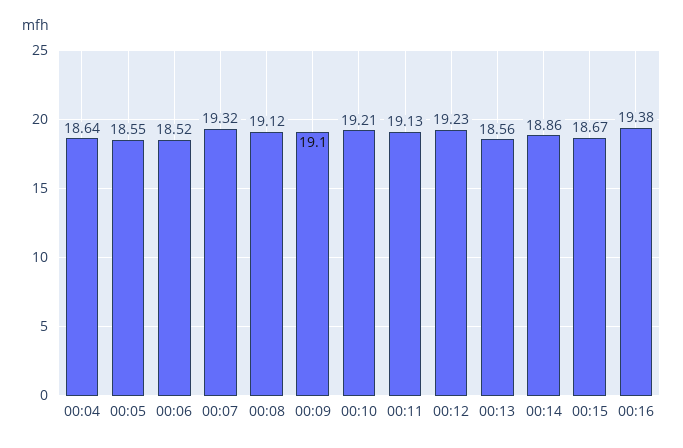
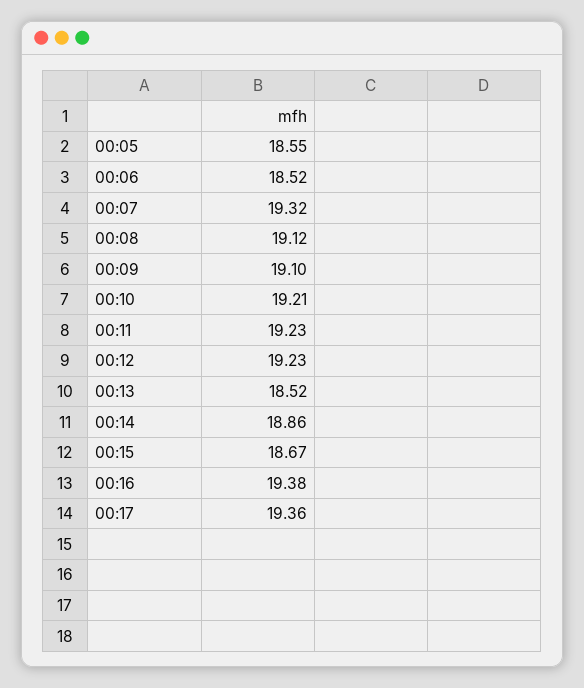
00:04: 18.64 -> none
00:11: 19.13 -> 19.23
00:13: 18.56 -> 18.52
00:17: none -> 19.36

